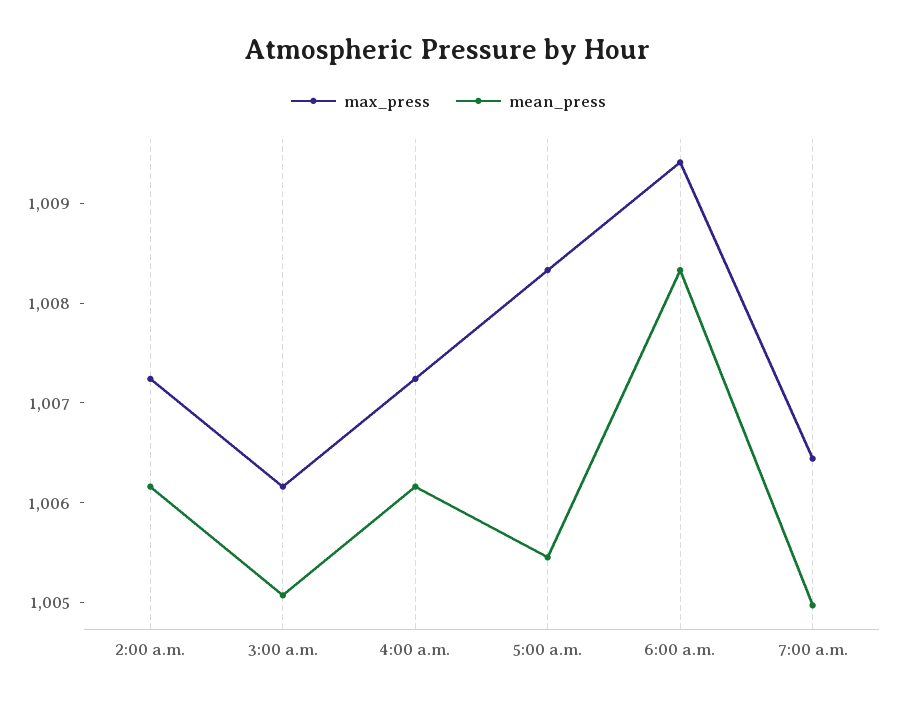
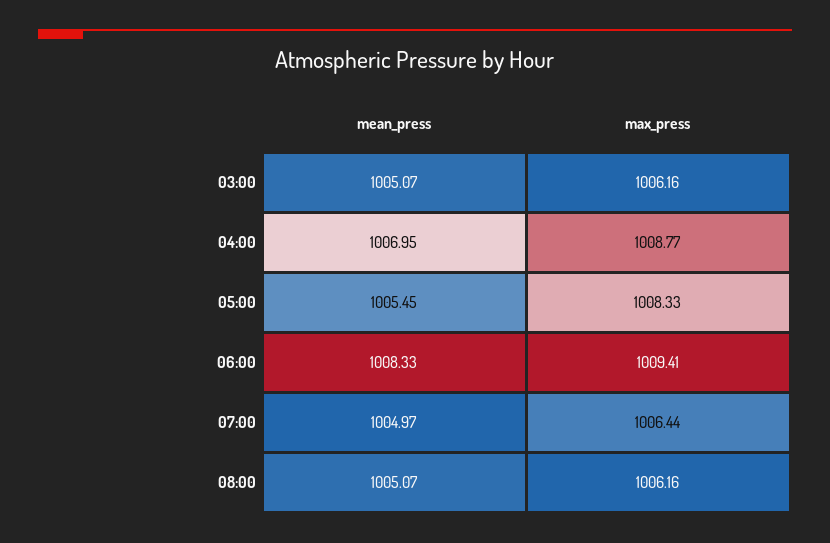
max_press, 2:00 a.m.: 1007.2 -> none
mean_press, 2:00 a.m.: 1006.2 -> none
max_press, 4:00 a.m.: 1007.2 -> 1008.77
mean_press, 4:00 a.m.: 1006.2 -> 1006.95
mean_press, 08:00: none -> 1005.07
max_press, 08:00: none -> 1006.16

